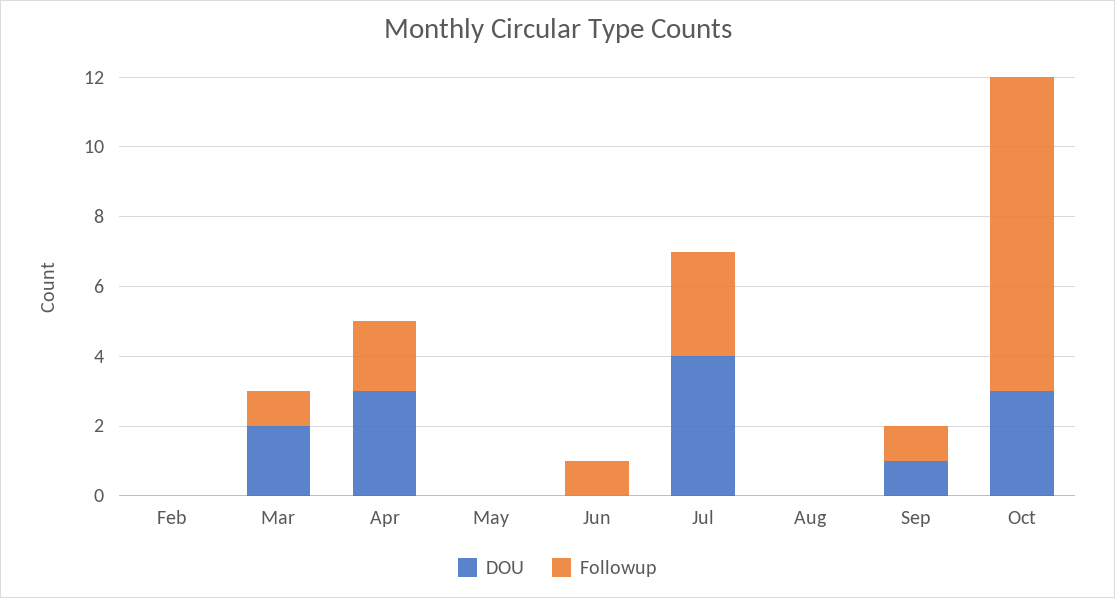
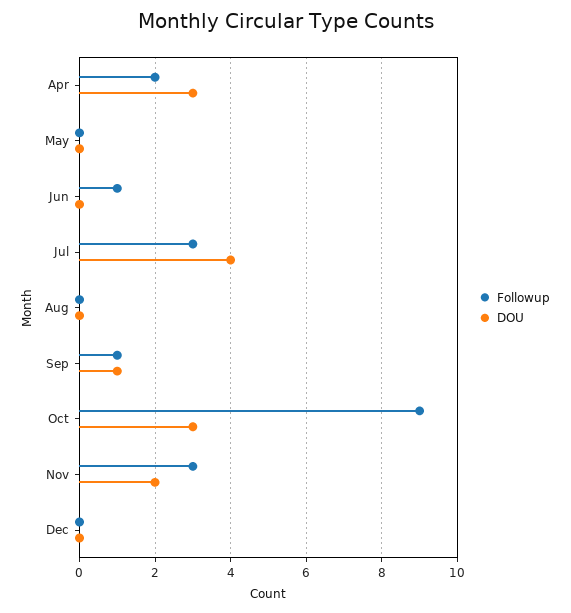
DOU, Feb: 0 -> none
Followup, Feb: 0 -> none
DOU, Mar: 2 -> none
Followup, Mar: 1 -> none
Followup, Nov: none -> 3
DOU, Nov: none -> 2
Followup, Dec: none -> 0
DOU, Dec: none -> 0

